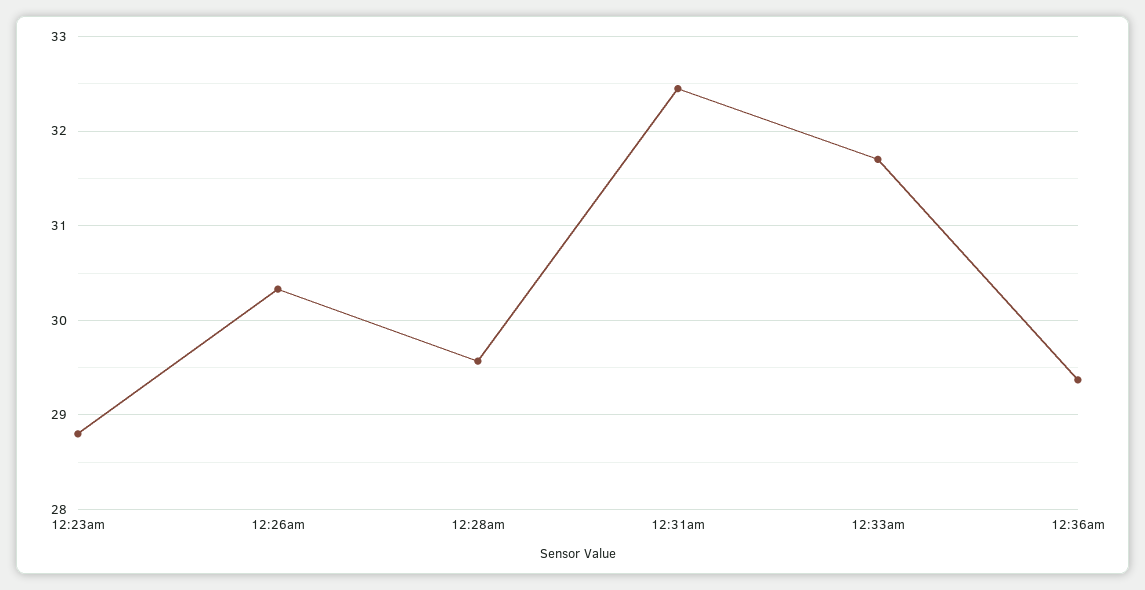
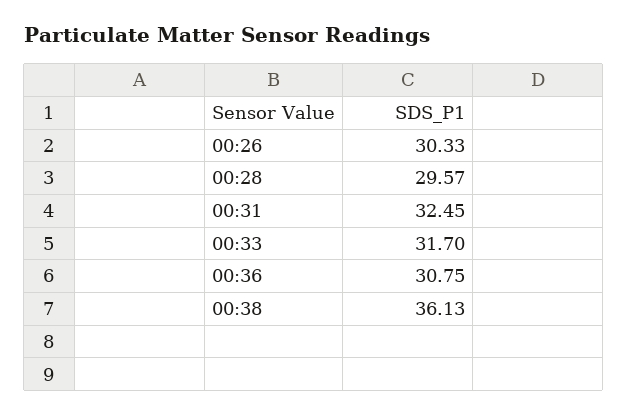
12:23am: 28.8 -> none
12:36am: 29.4 -> 30.75
00:38: none -> 36.13

